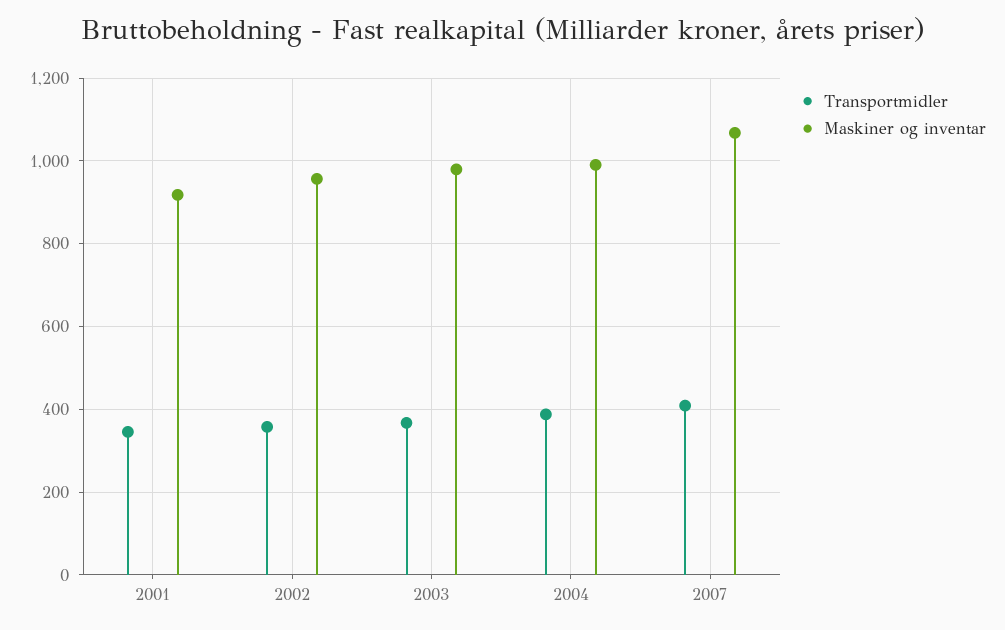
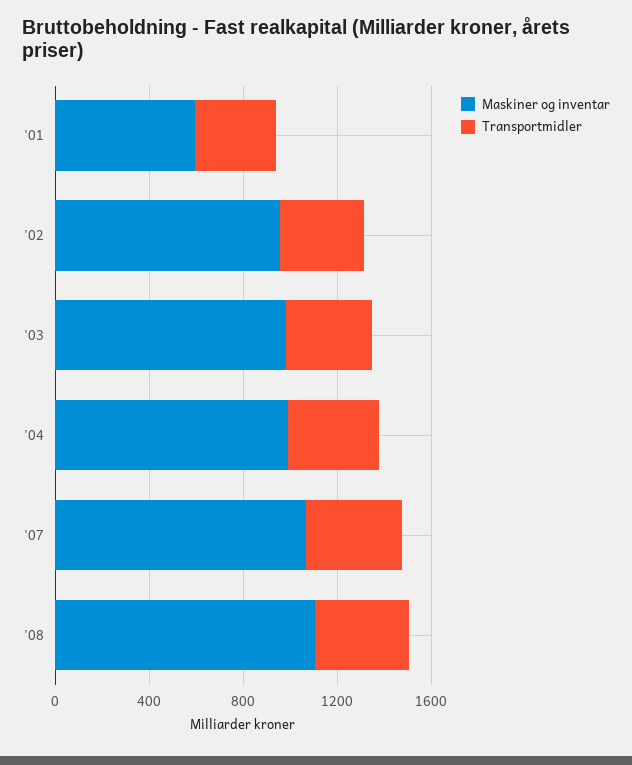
Maskiner og inventar, 2001: 920 -> 600
Maskiner og inventar, '08: none -> 1100
Transportmidler, '08: none -> 400

